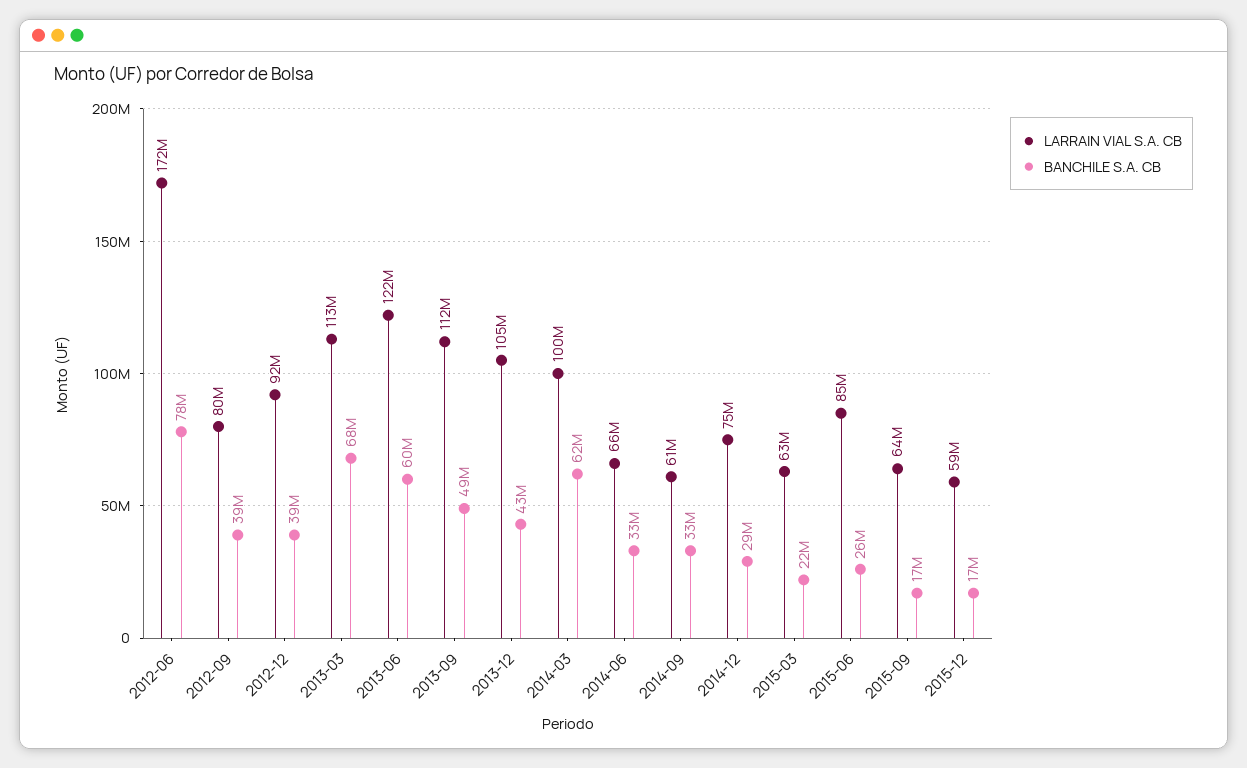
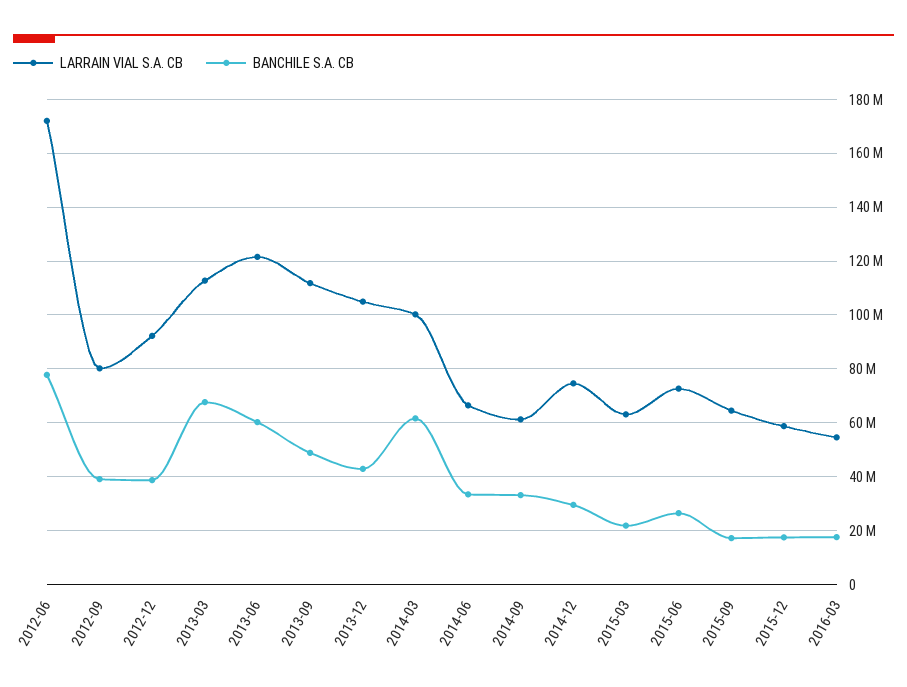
LARRAIN VIAL S.A. CB, 2015-06: 85000000 -> 72500000
LARRAIN VIAL S.A. CB, 2016-03: none -> 55000000
BANCHILE S.A. CB, 2016-03: none -> 17500000

